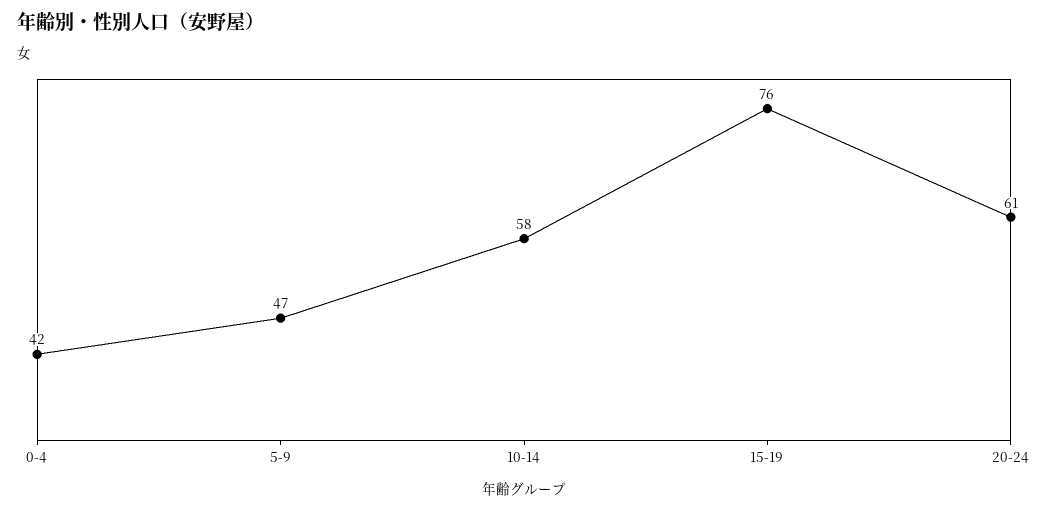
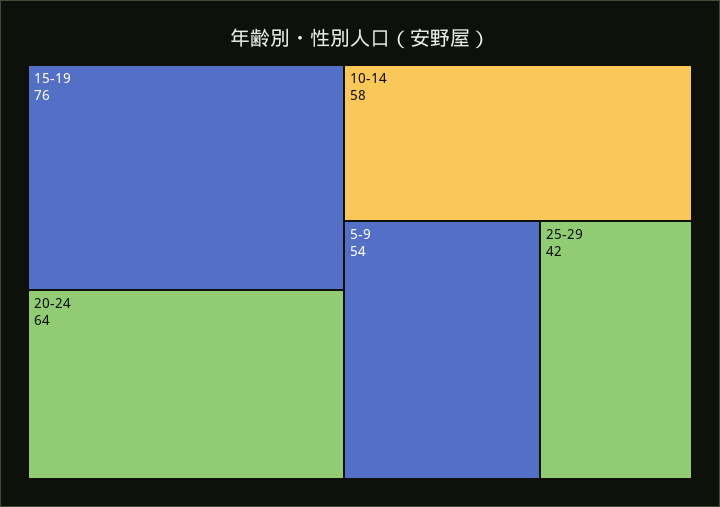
0-4: 42 -> none
5-9: 47 -> 54
20-24: 61 -> 64
25-29: none -> 42

